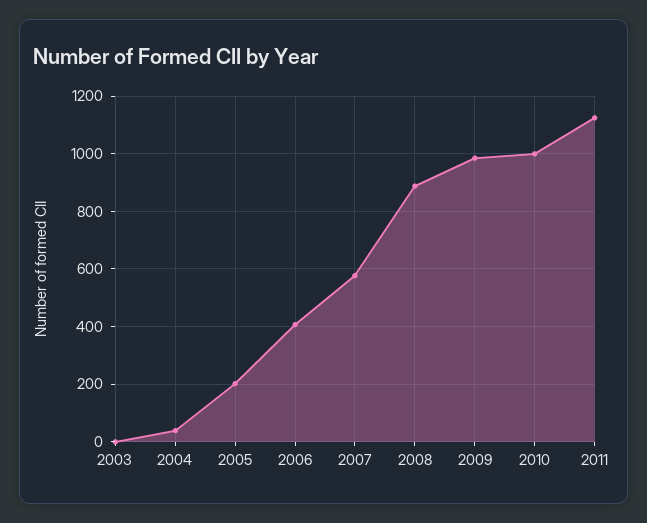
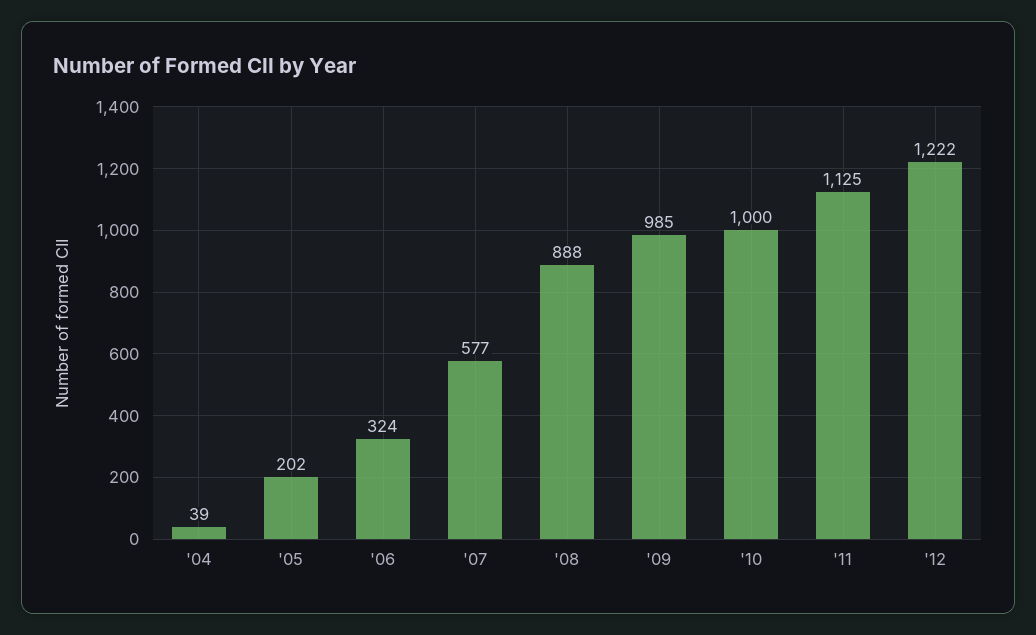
2003: 0 -> none
2006: 400 -> 324
'12: none -> 1222

